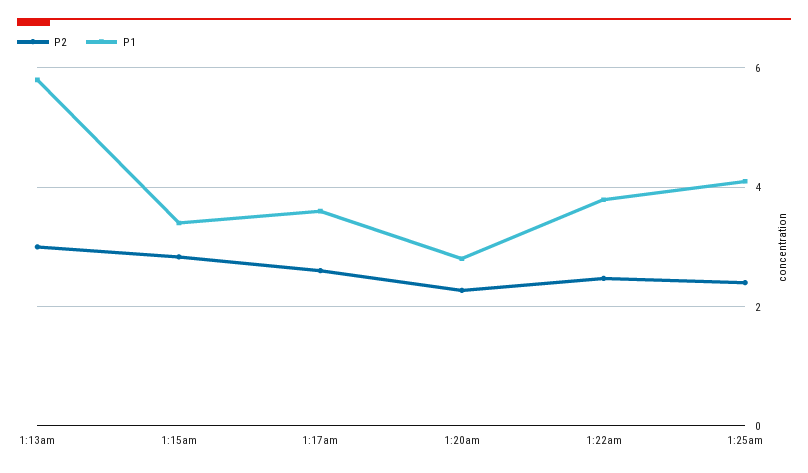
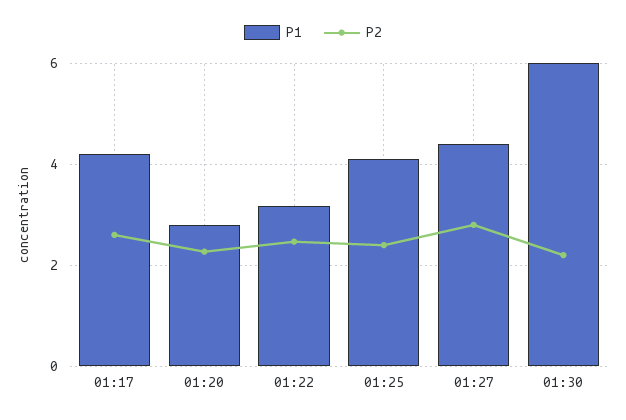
P2, 1:13am: 3 -> none
P1, 1:13am: 5.8 -> none
P2, 1:15am: 2.8 -> none
P1, 1:15am: 3.4 -> none
P1, 1:17am: 3.6 -> 4.2
P1, 1:22am: 3.8 -> 3.2
P1, 01:27: none -> 4.4
P2, 01:27: none -> 2.8
P1, 01:30: none -> 6
P2, 01:30: none -> 2.2

